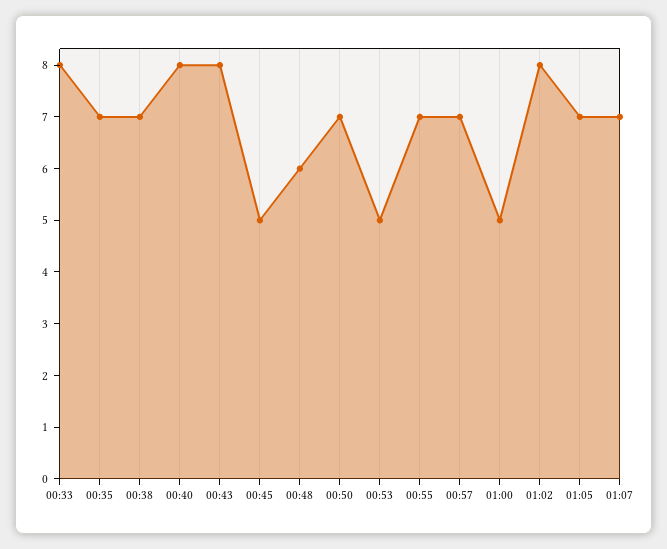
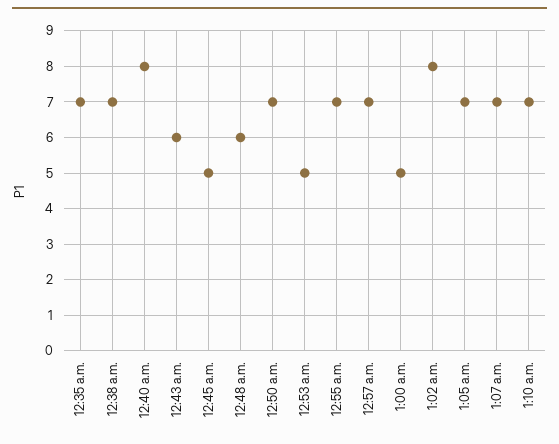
00:33: 8 -> none
00:43: 8 -> 6
1:10 a.m.: none -> 7

